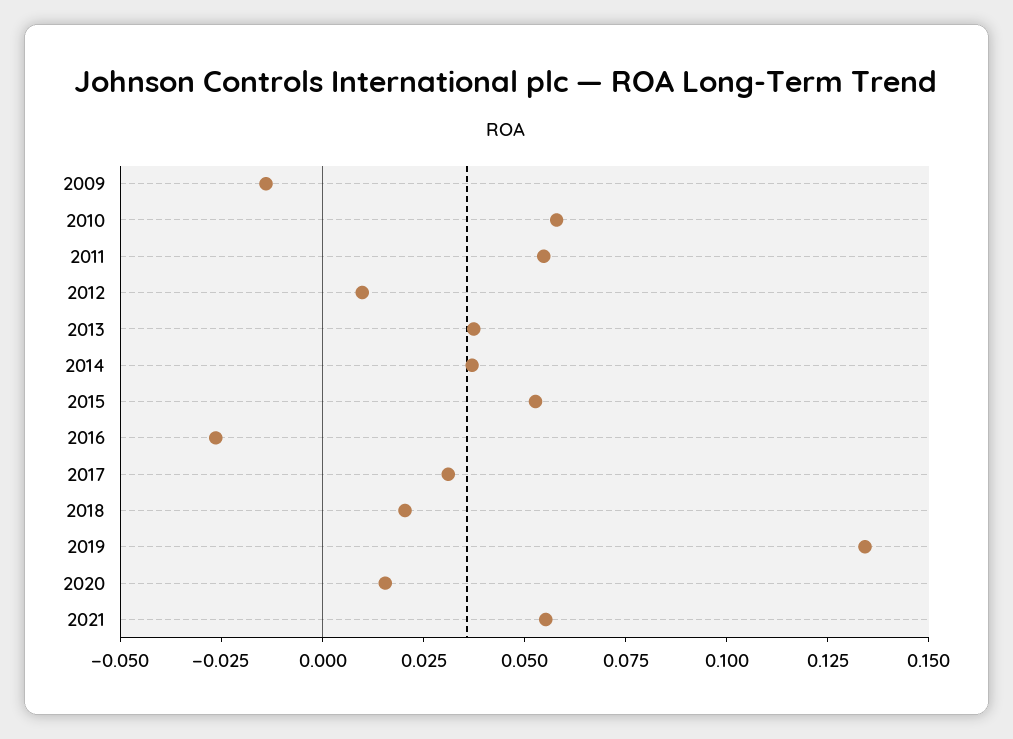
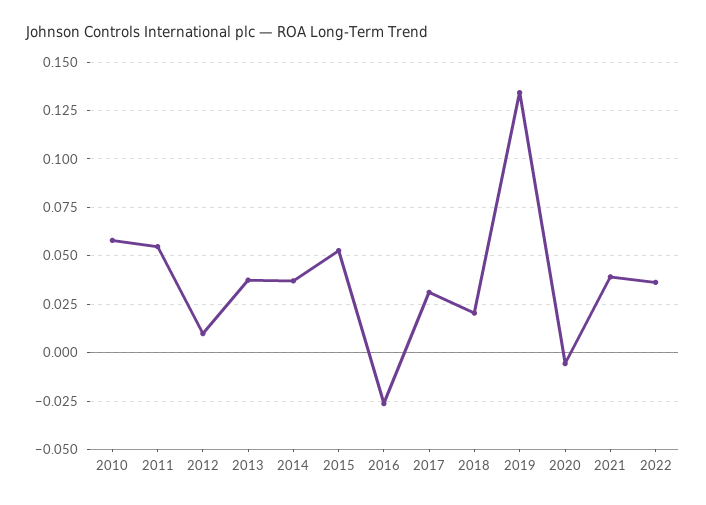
2009: -0.015 -> none
2020: 0.015 -> -0.005
2021: 0.055 -> 0.04
2022: none -> 0.035

